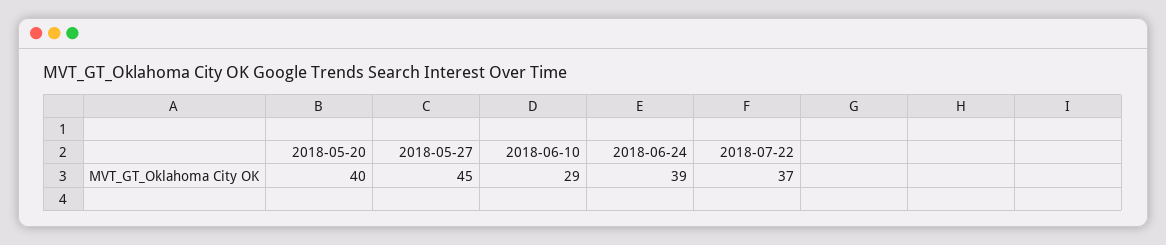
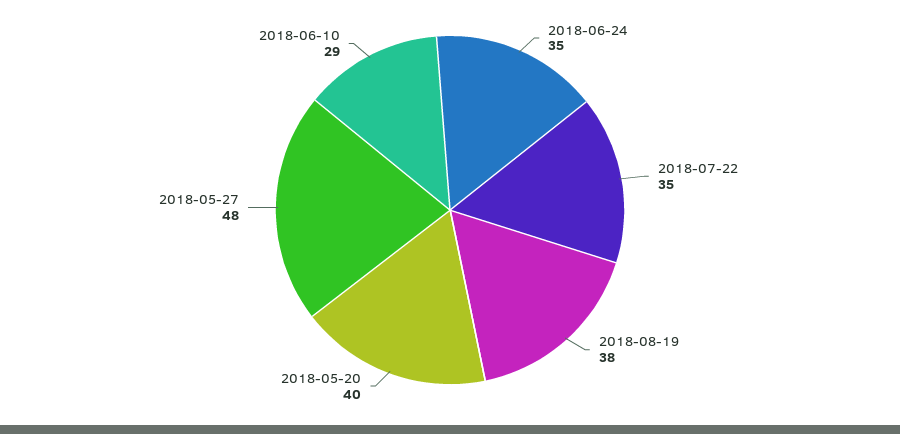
2018-05-27: 45 -> 48
2018-06-24: 39 -> 35
2018-07-22: 37 -> 35
2018-08-19: none -> 38

